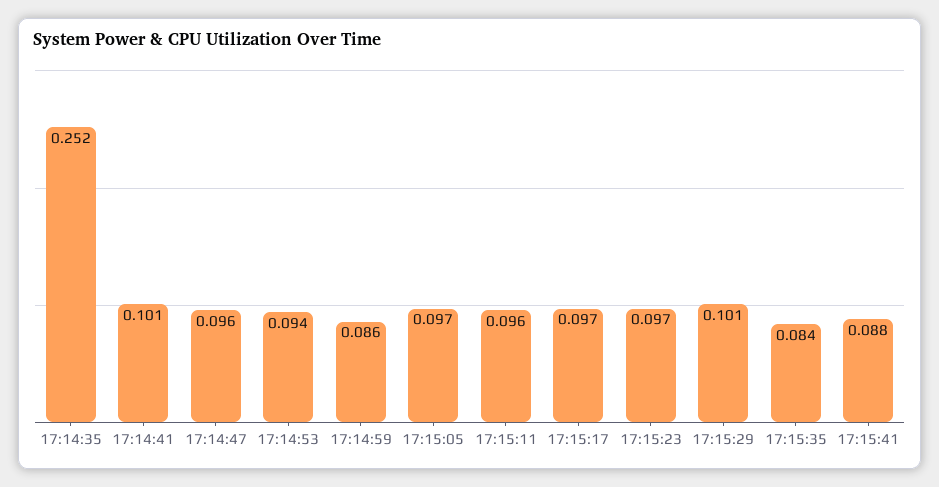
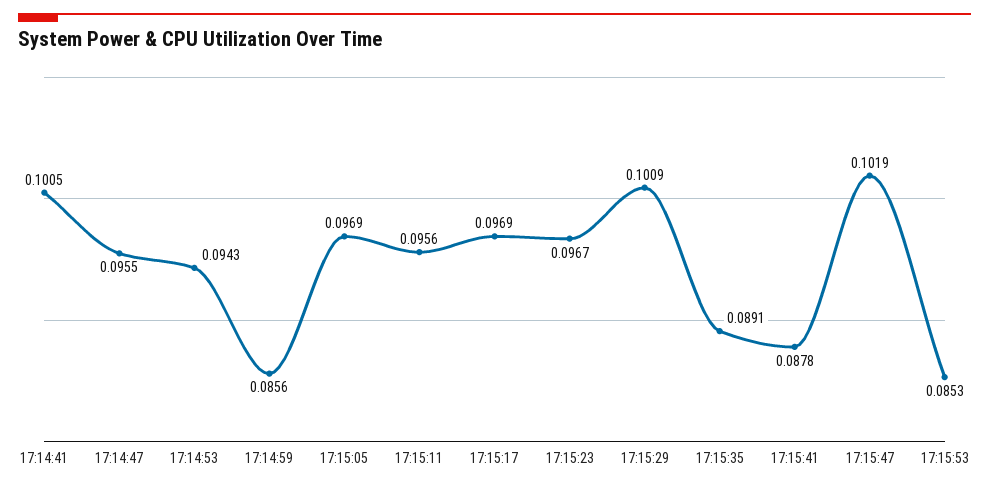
17:14:35: 0.252 -> none
17:15:35: 0.084 -> 0.0891
17:15:47: none -> 0.1019
17:15:53: none -> 0.0853

